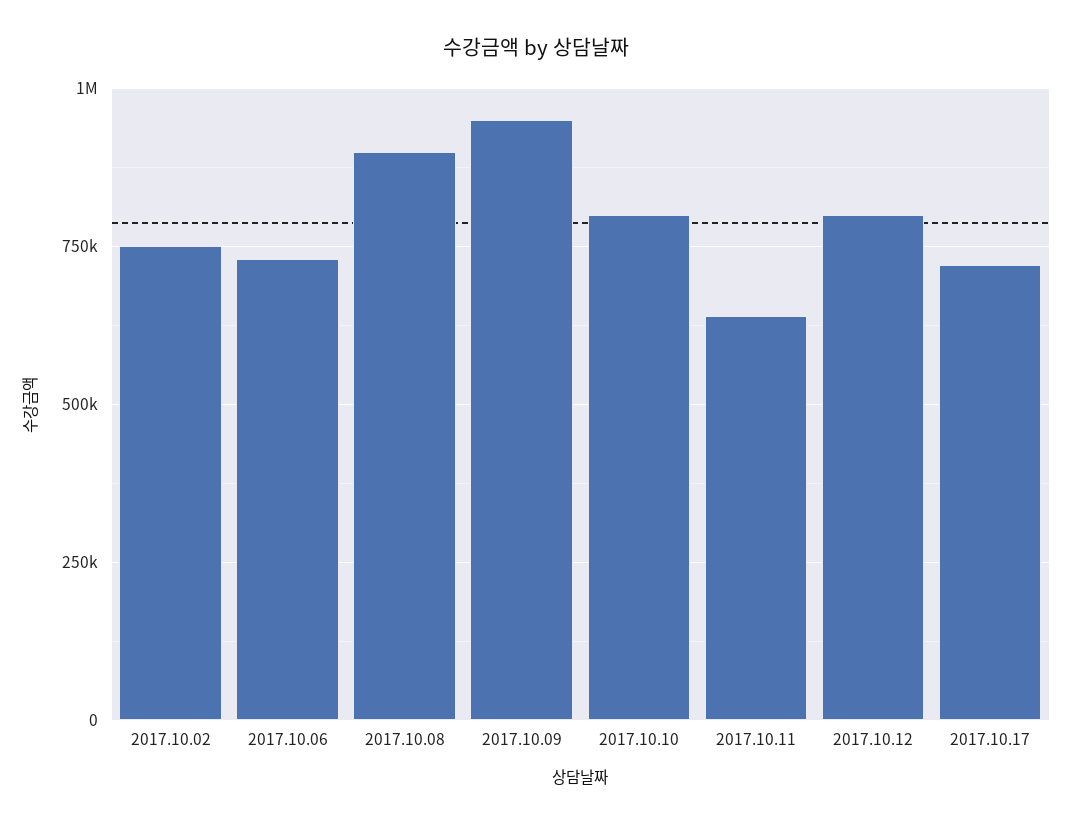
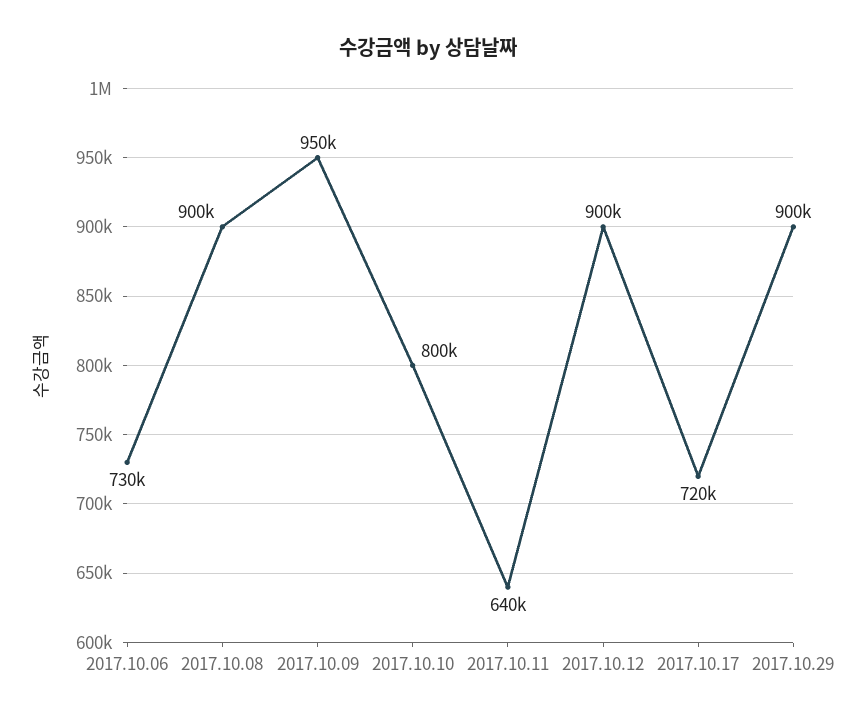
2017.10.02: 750000 -> none
2017.10.12: 800000 -> 900000
2017.10.29: none -> 900000

